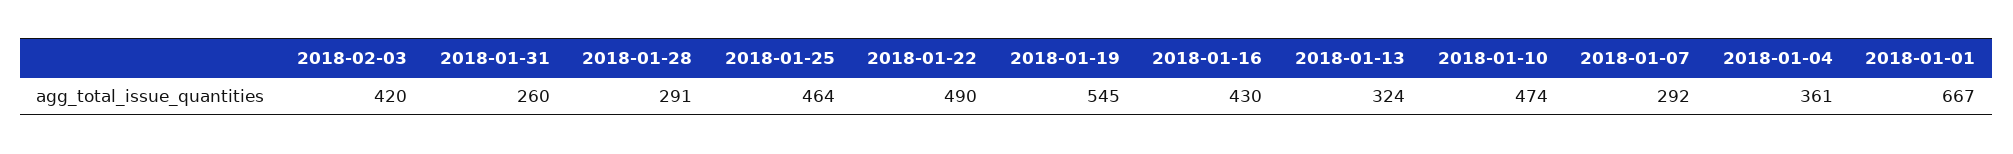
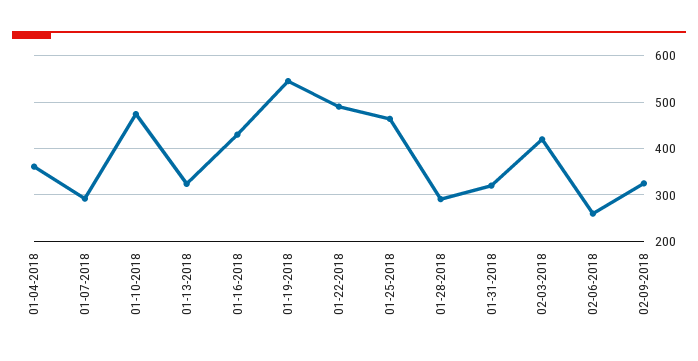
2018-01-31: 260 -> 320
2018-01-01: 667 -> none
02-06-2018: none -> 260
02-09-2018: none -> 320

